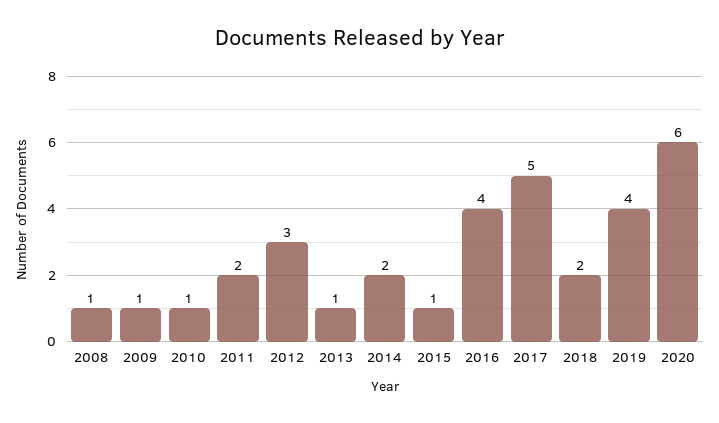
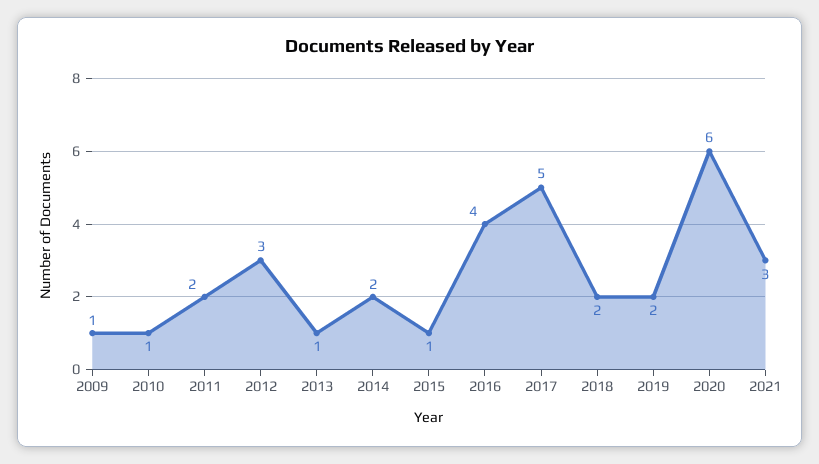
2008: 1 -> none
2019: 4 -> 2
2021: none -> 3

